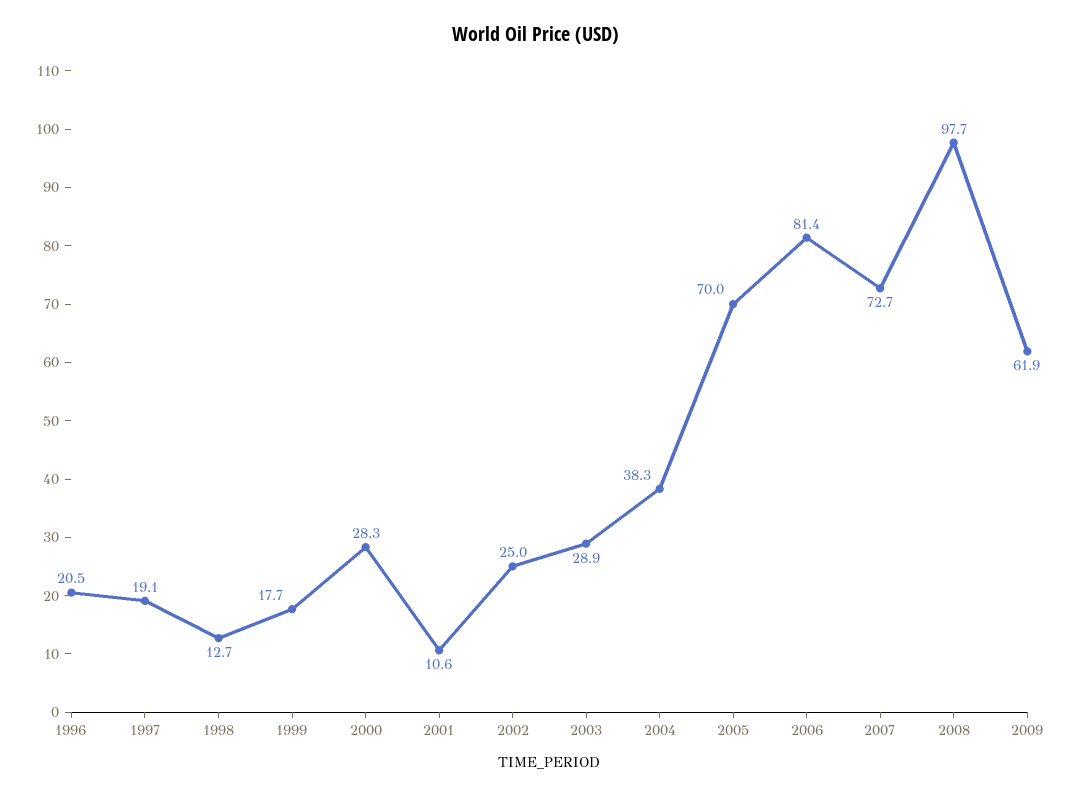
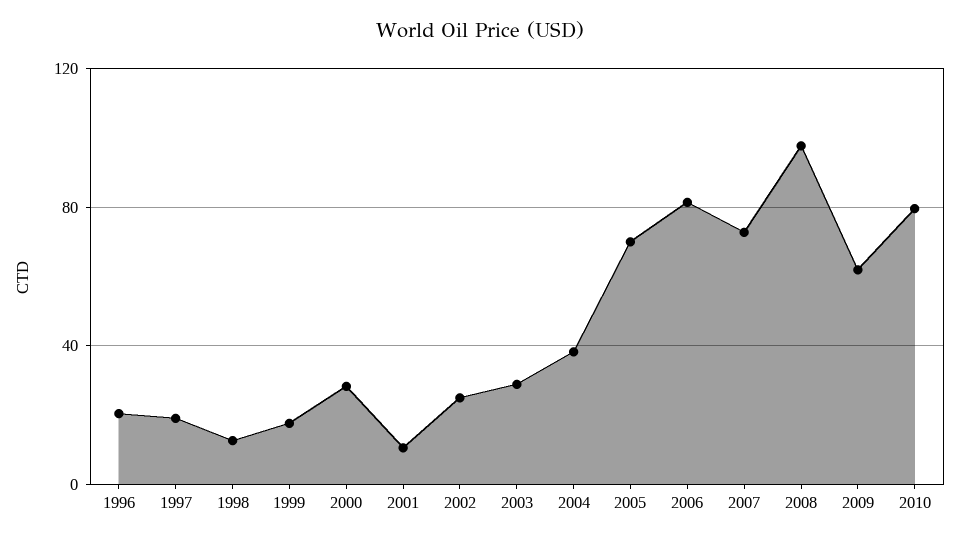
2010: none -> 80

